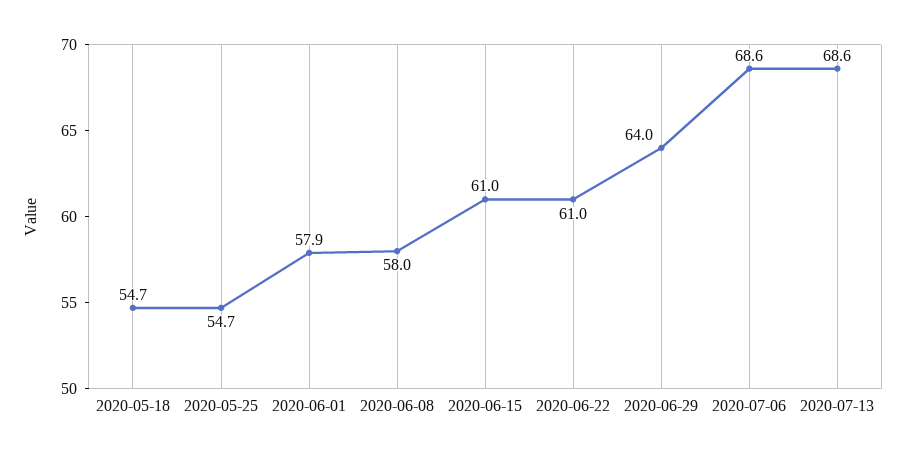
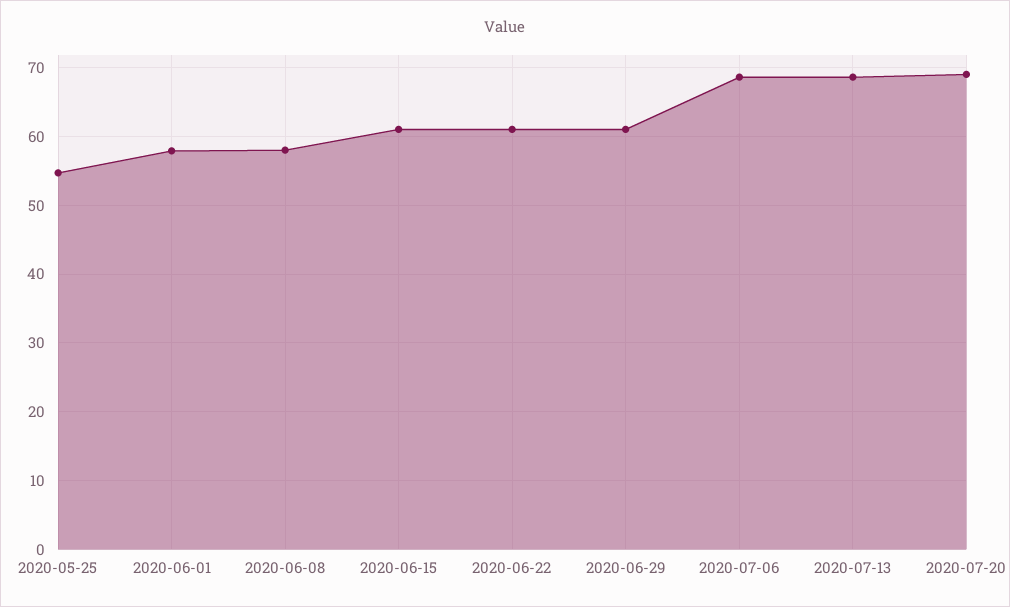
2020-05-18: 54.7 -> none
2020-06-29: 64 -> 61
2020-07-20: none -> 69

